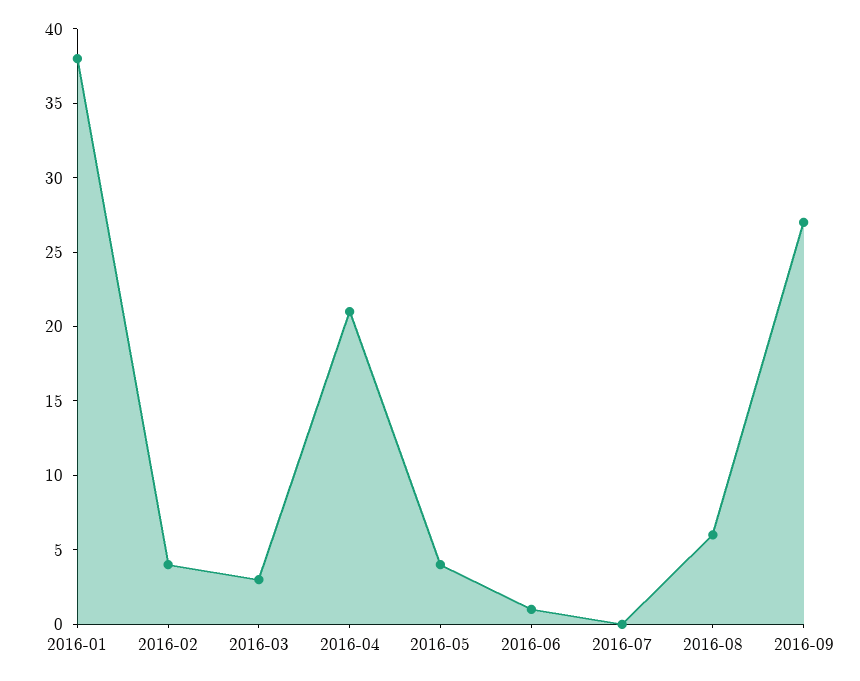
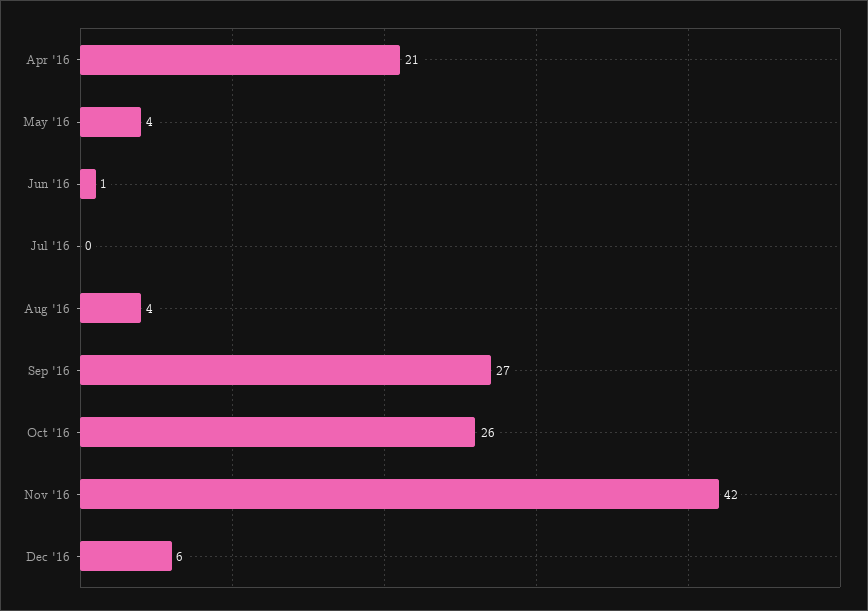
2016-01: 38 -> none
2016-02: 4 -> none
2016-03: 3 -> none
2016-08: 6 -> 4
Oct '16: none -> 26
Nov '16: none -> 42
Dec '16: none -> 6

